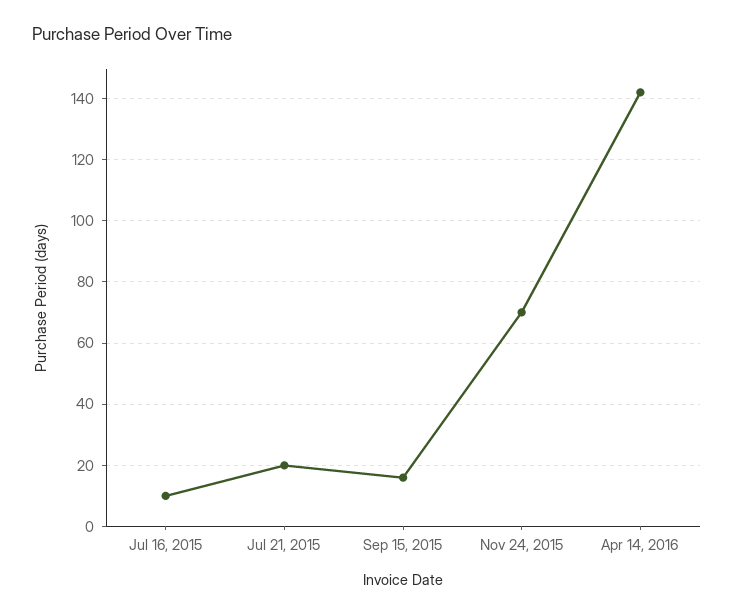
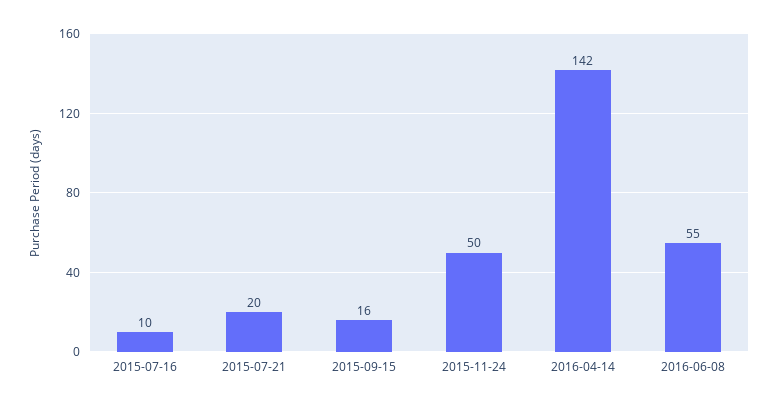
Nov 24, 2015: 70 -> 50
2016-06-08: none -> 55

